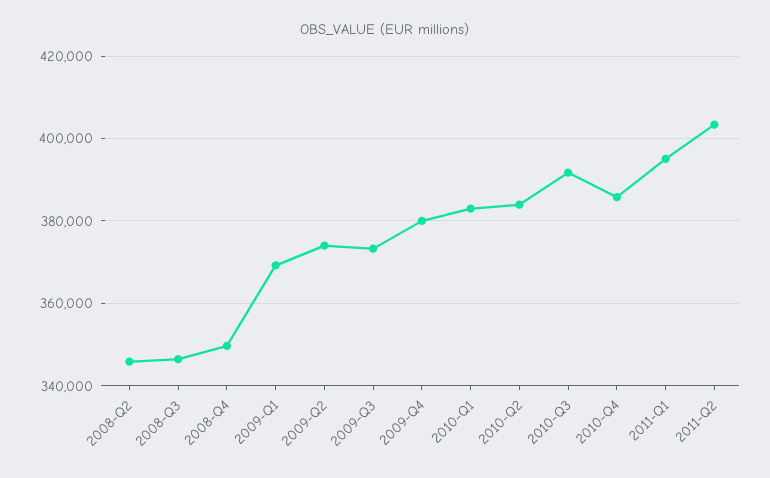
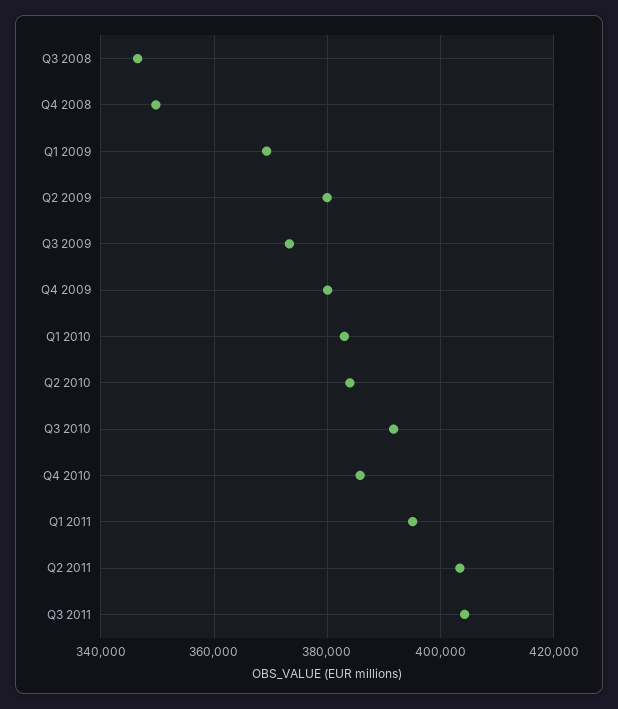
2008-Q2: 346000 -> none
2009-Q2: 374000 -> 380000
Q3 2011: none -> 404000

